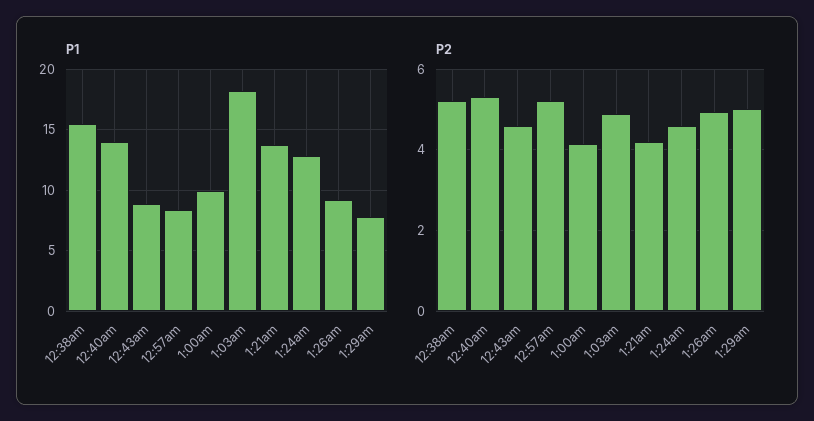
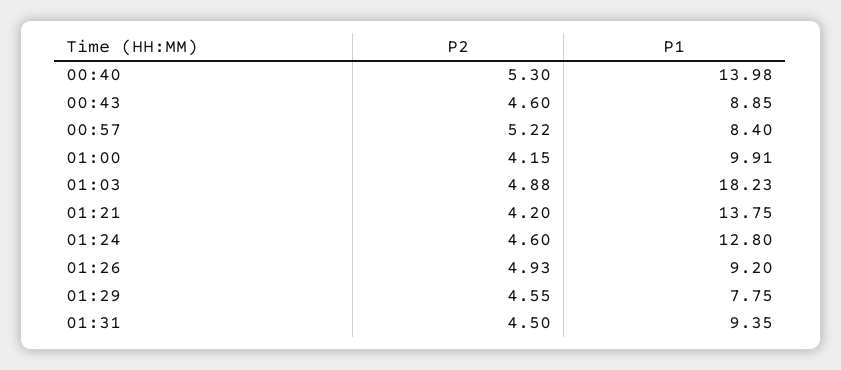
P1, 12:38am: 15.5 -> none
P2, 12:38am: 5.2 -> none
P2, 1:29am: 5 -> 4.55
P2, 01:31: none -> 4.5
P1, 01:31: none -> 9.35

